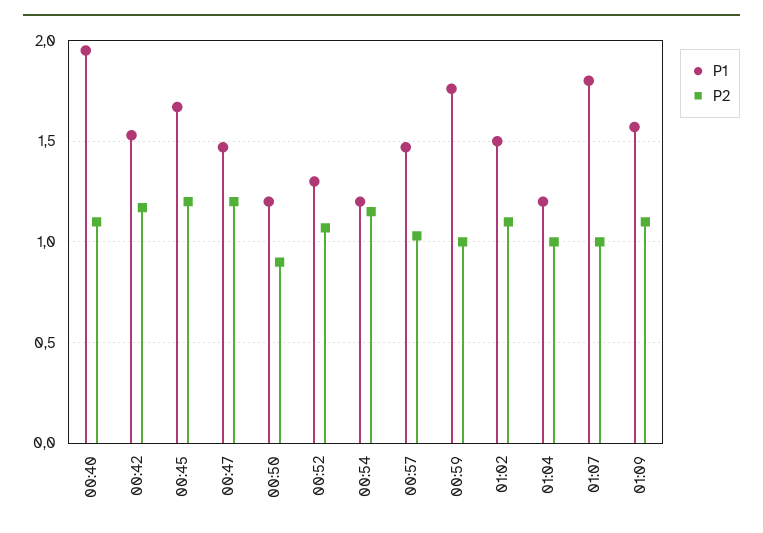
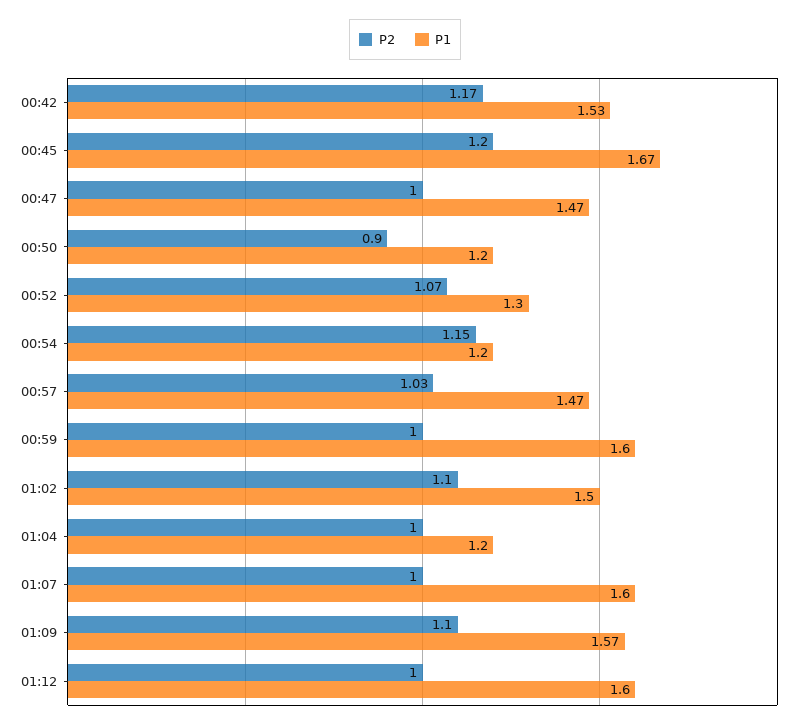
P1, 00:40: 1.95 -> none
P2, 00:40: 1.1 -> none
P2, 00:47: 1.2 -> 1
P1, 00:59: 1.75 -> 1.6
P1, 01:07: 1.8 -> 1.6
P2, 01:12: none -> 1
P1, 01:12: none -> 1.6

